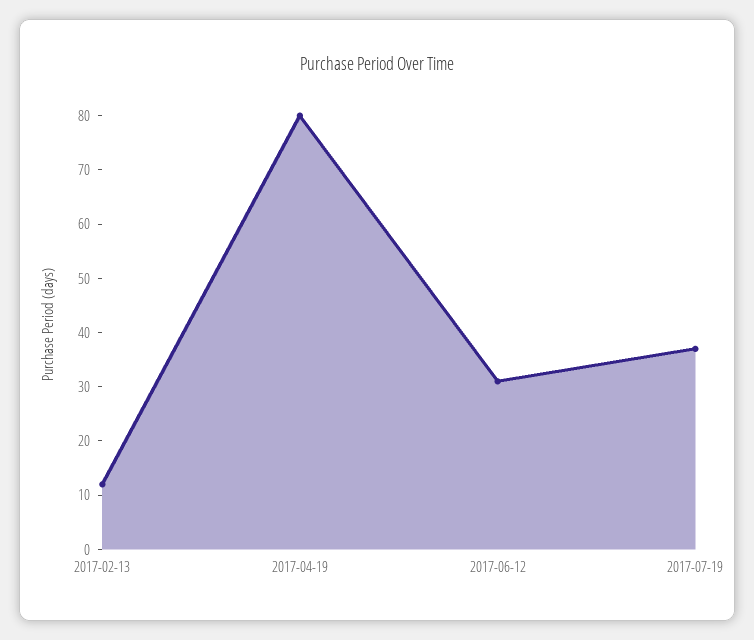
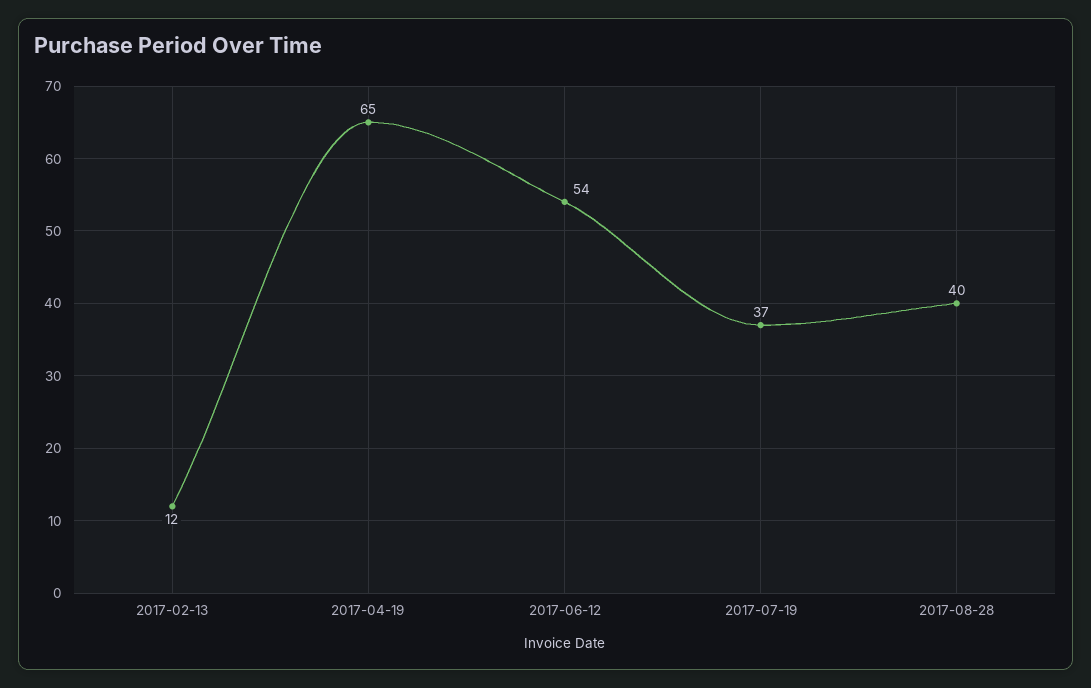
2017-04-19: 80 -> 65
2017-06-12: 30 -> 54
2017-08-28: none -> 40

